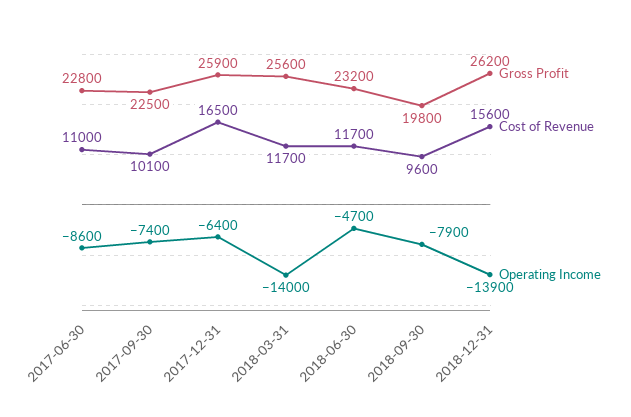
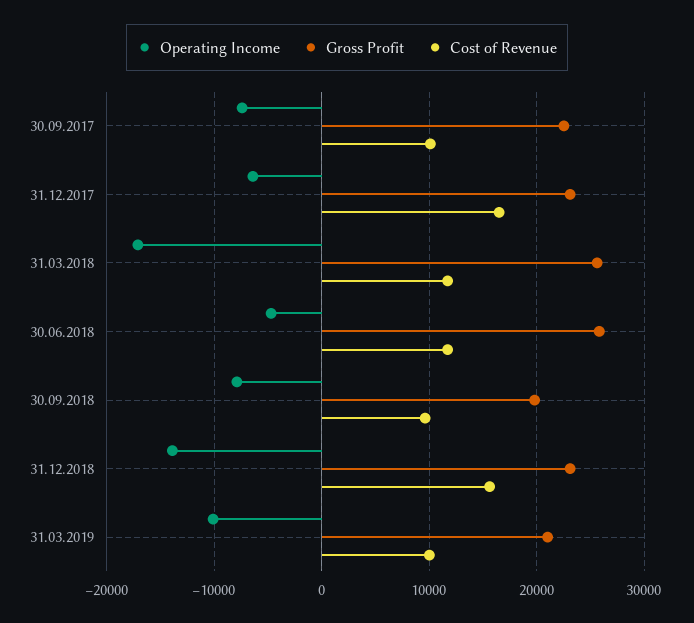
Gross Profit, 2017-06-30: 22800 -> none
Cost of Revenue, 2017-06-30: 11000 -> none
Operating Income, 2017-06-30: -8600 -> none
Gross Profit, 2017-12-31: 25900 -> 23000
Operating Income, 2018-03-31: -14000 -> -17000
Gross Profit, 2018-06-30: 23200 -> 26000
Gross Profit, 2018-12-31: 26200 -> 23000
Operating Income, 31.03.2019: none -> -10000
Gross Profit, 31.03.2019: none -> 21000
Cost of Revenue, 31.03.2019: none -> 10000

